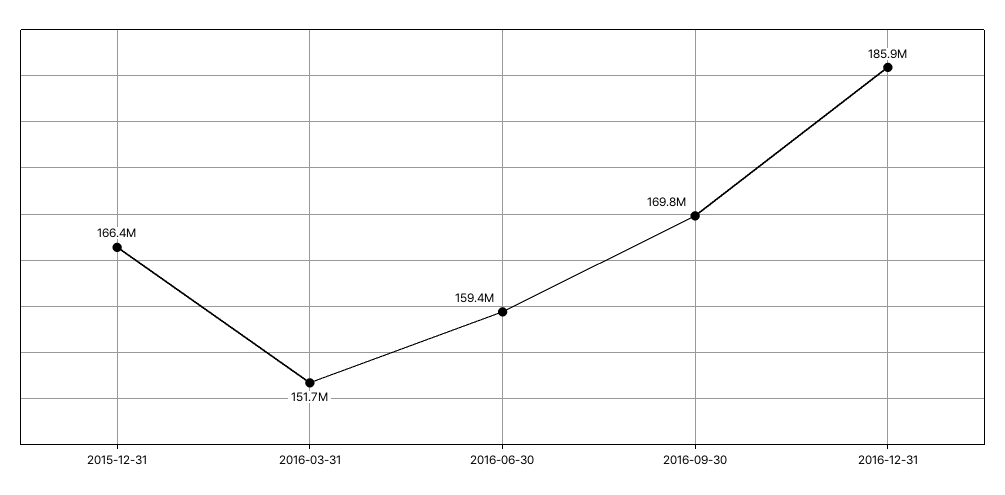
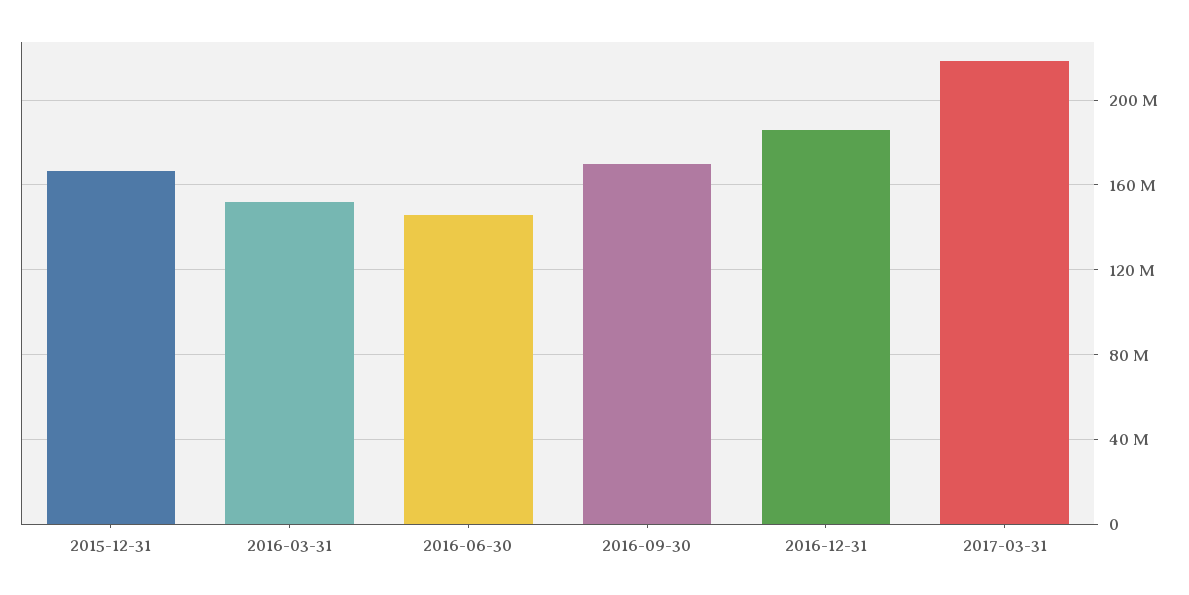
2016-06-30: 159400000 -> 145000000
2017-03-31: none -> 220000000

